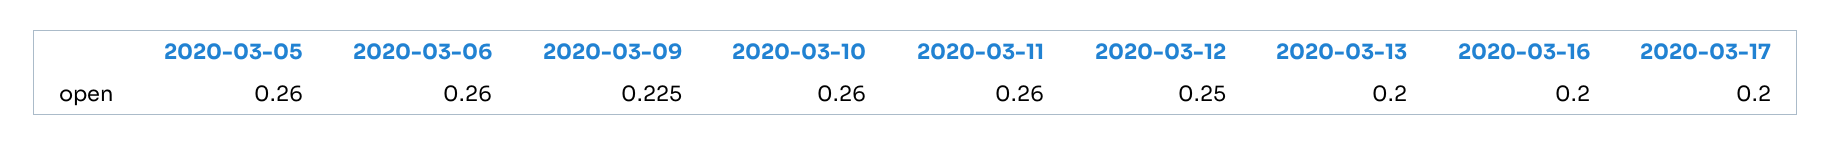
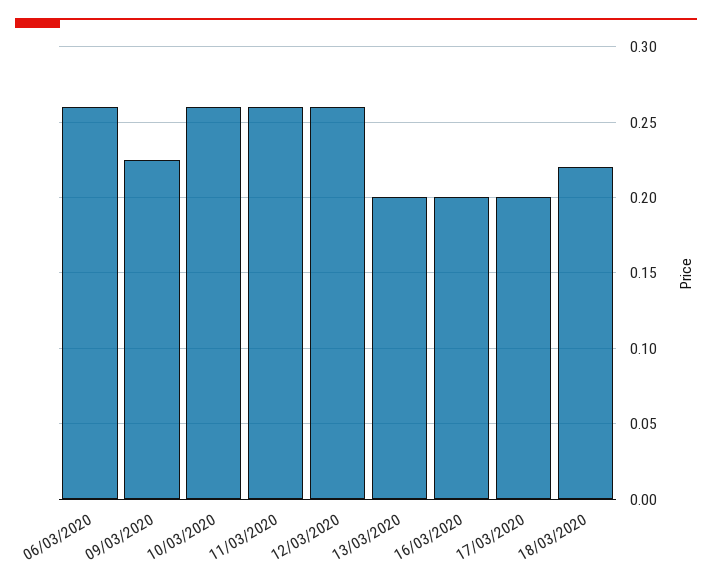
2020-03-05: 0.26 -> none
2020-03-12: 0.25 -> 0.26
18/03/2020: none -> 0.22

